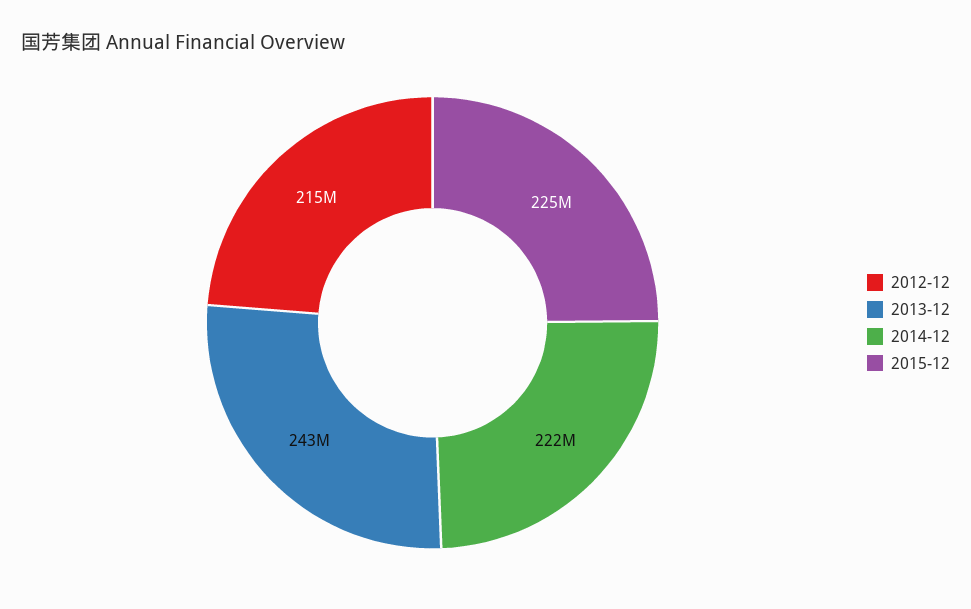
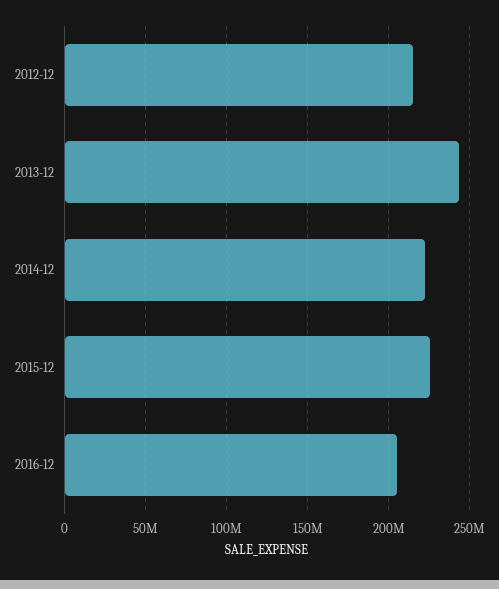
2016-12: none -> 205000000

